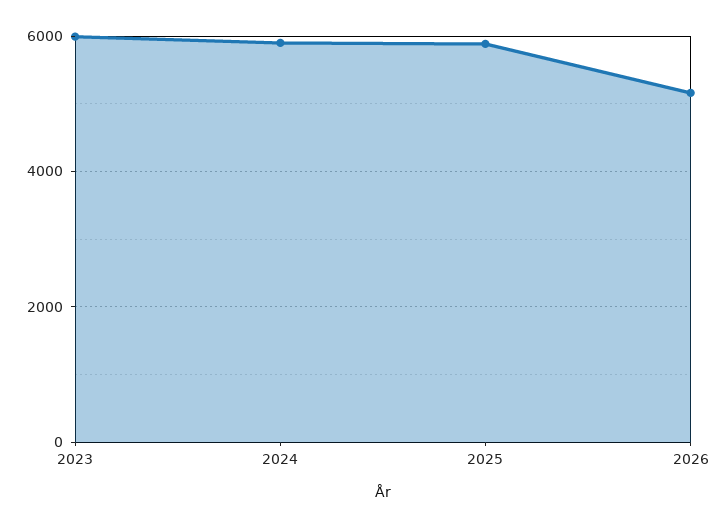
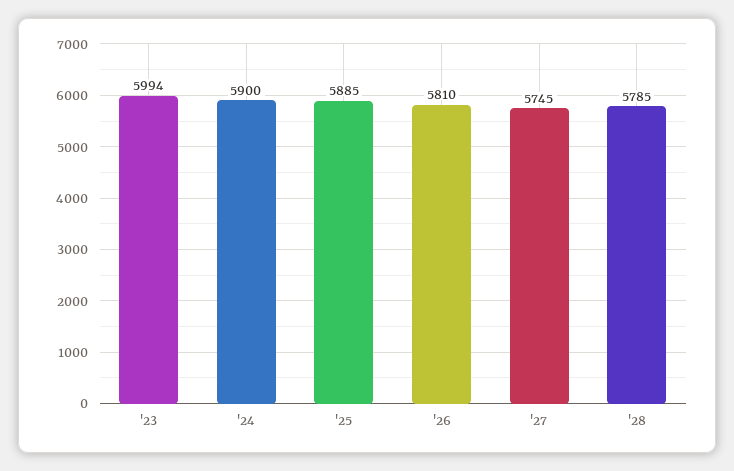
2026: 5200 -> 5810
'27: none -> 5745
'28: none -> 5785

